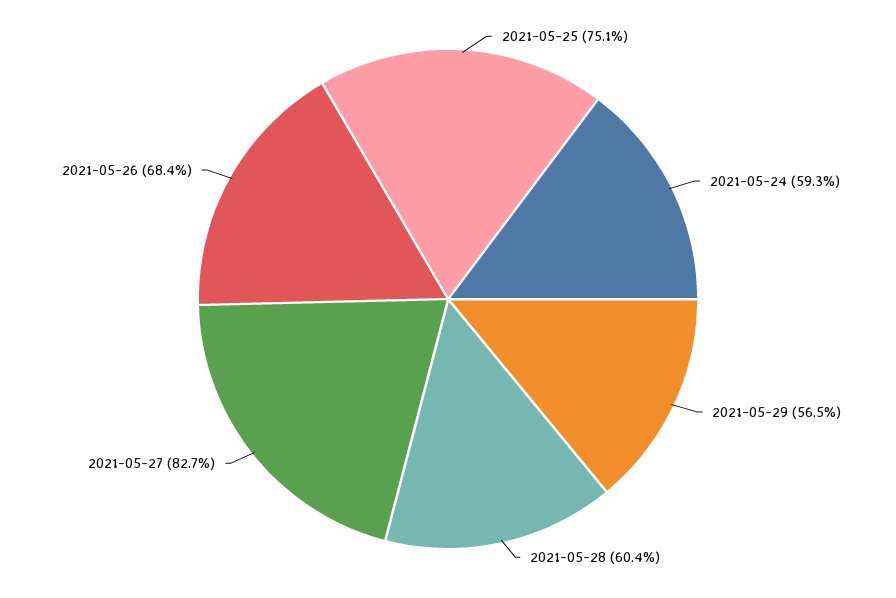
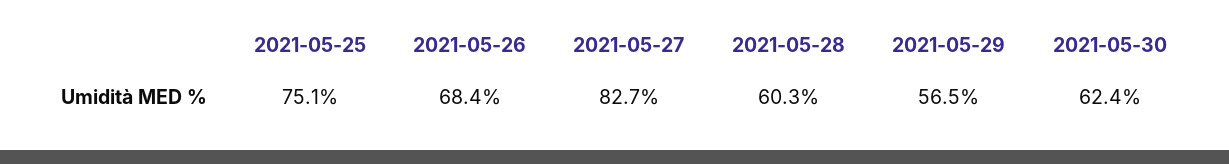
2021-05-24: 59.3 -> none
2021-05-28: 60.4 -> 60.3
2021-05-30: none -> 62.4

